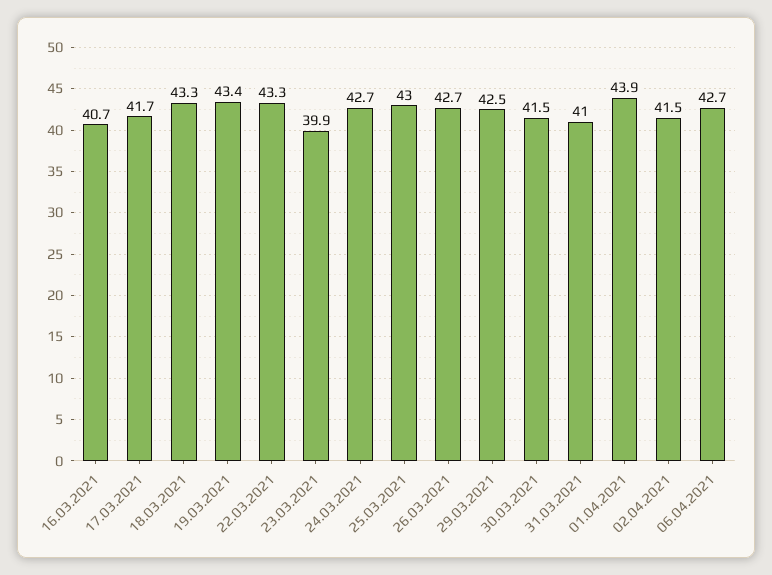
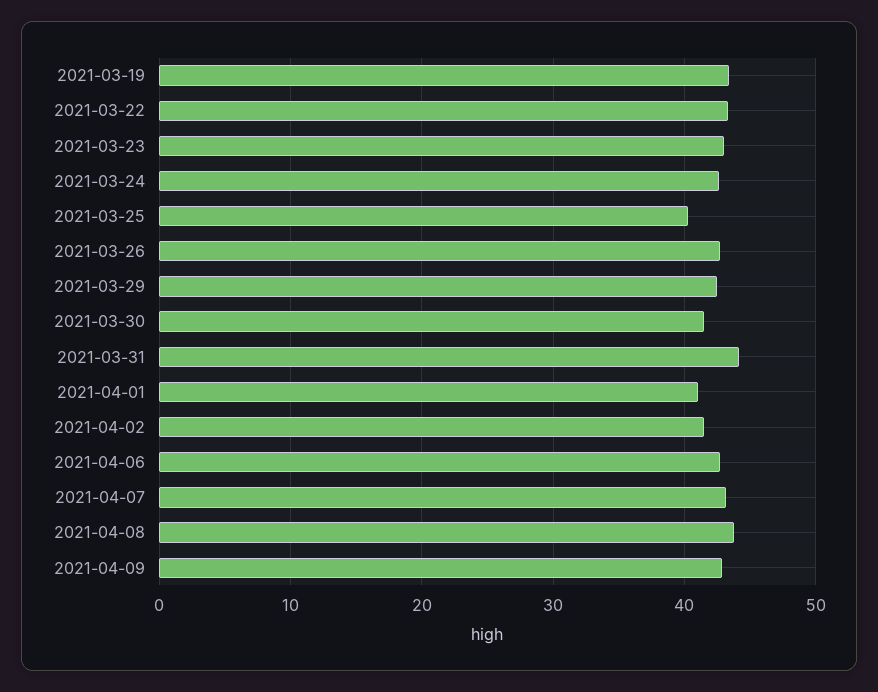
16.03.2021: 40.7 -> none
17.03.2021: 41.7 -> none
18.03.2021: 43.3 -> none
23.03.2021: 39.9 -> 43
25.03.2021: 43 -> 40
31.03.2021: 41 -> 44
01.04.2021: 43.9 -> 41
2021-04-07: none -> 43
2021-04-08: none -> 44
2021-04-09: none -> 43

